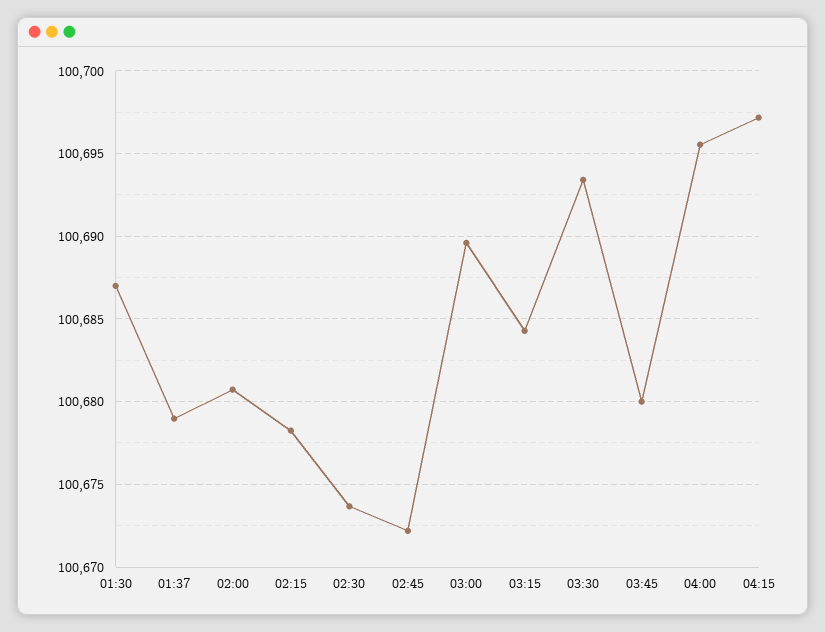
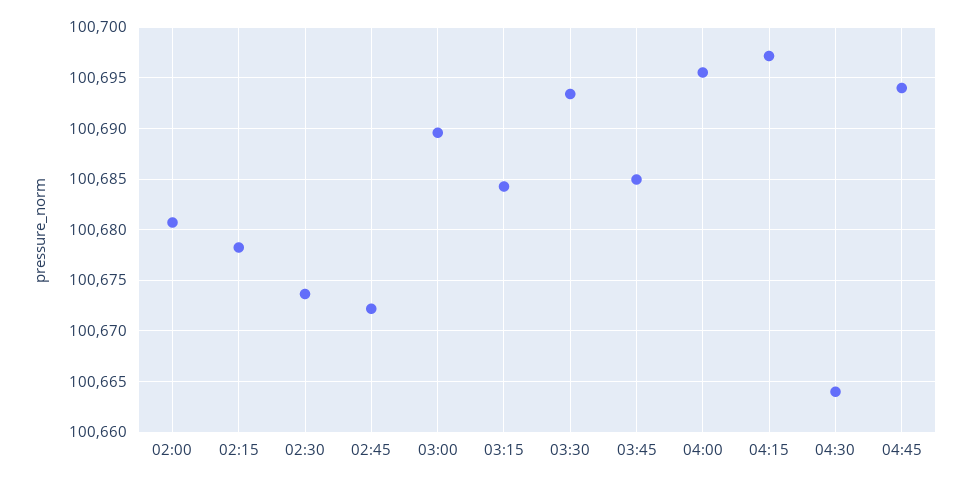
01:30: 100687 -> none
01:37: 100679 -> none
03:45: 100680 -> 100685
04:30: none -> 100664
04:45: none -> 100694

